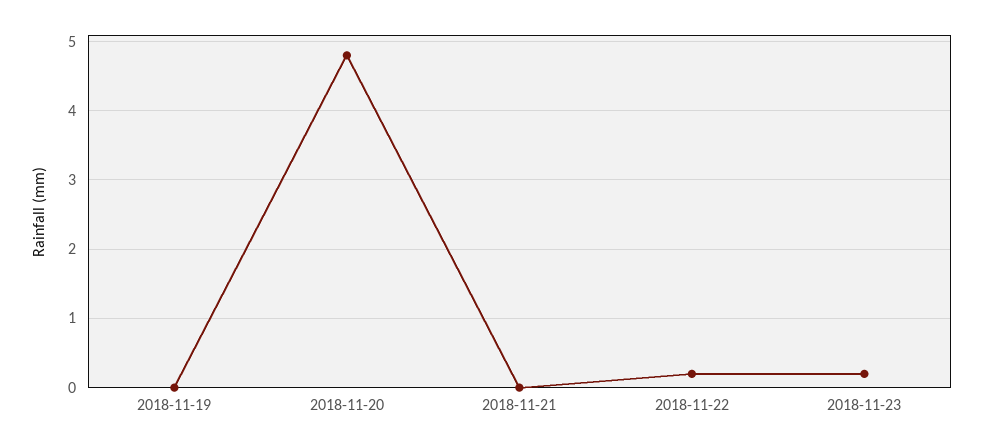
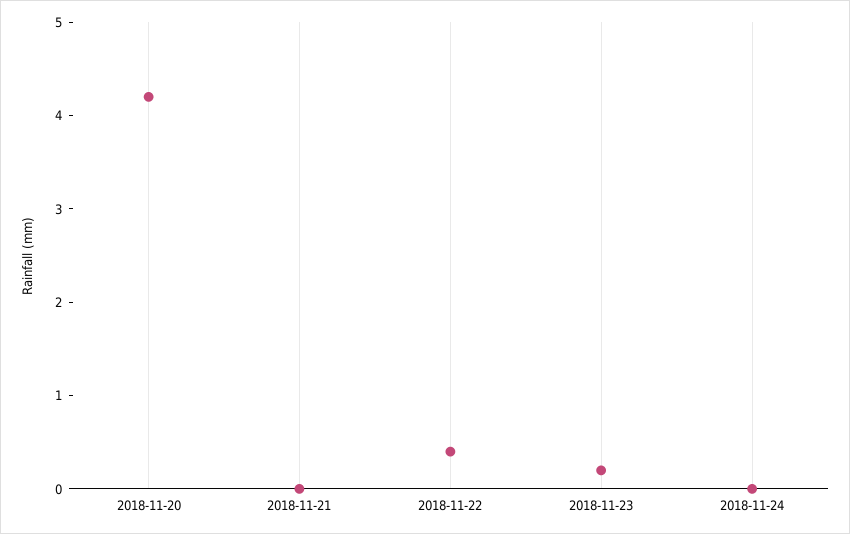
2018-11-19: 0 -> none
2018-11-20: 4.8 -> 4.2
2018-11-22: 0.2 -> 0.4
2018-11-24: none -> 0

